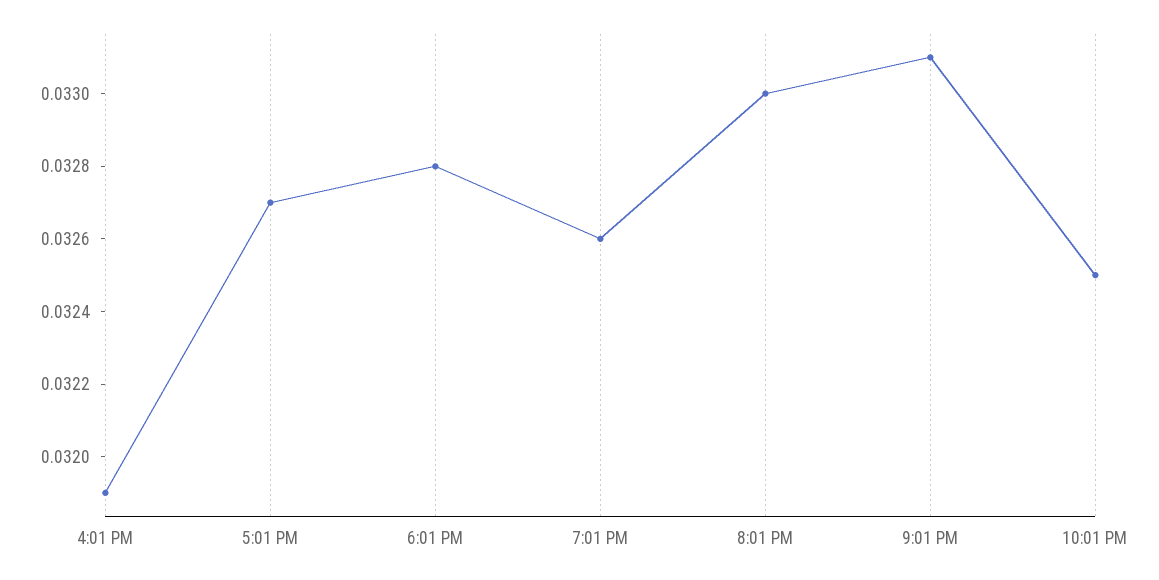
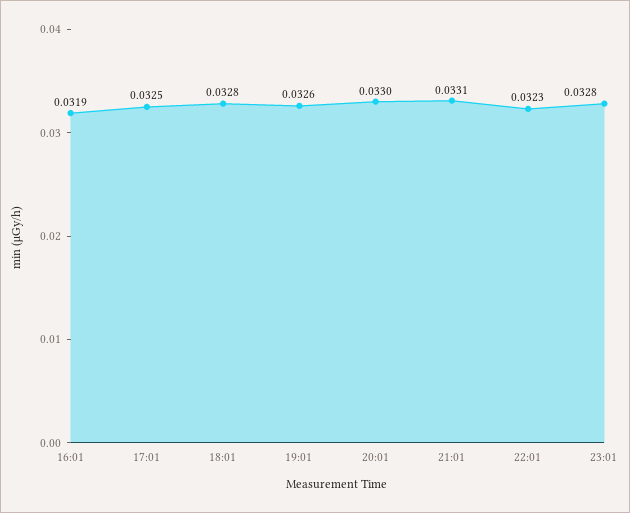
5:01 PM: 0.0327 -> 0.0325
10:01 PM: 0.0325 -> 0.0323
23:01: none -> 0.0328

